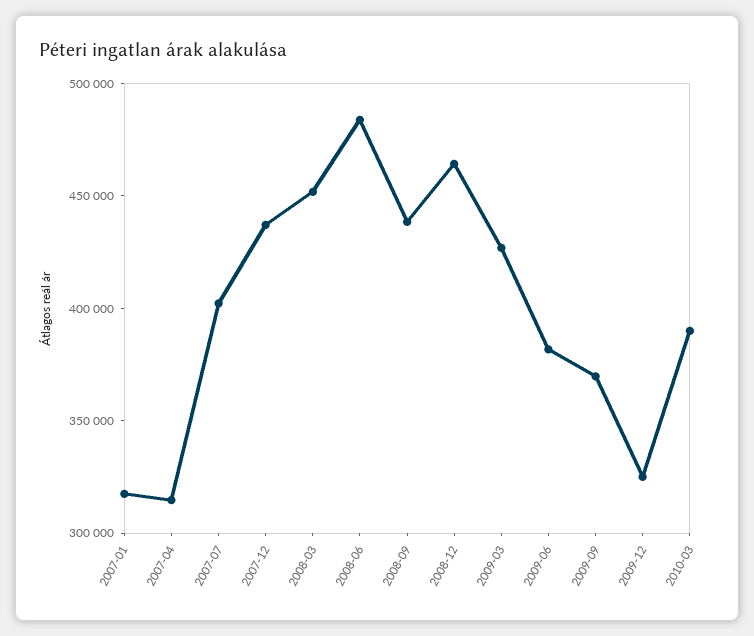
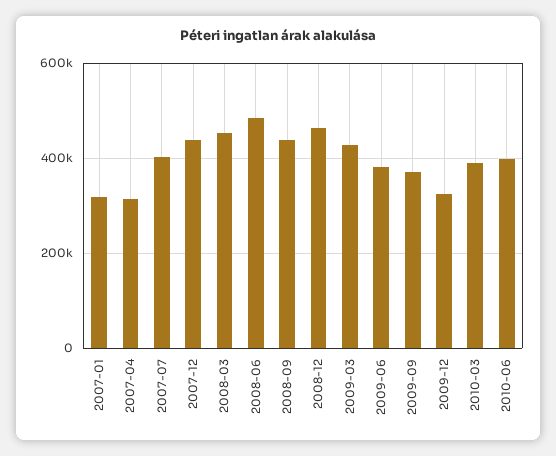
2010-06: none -> 400000

